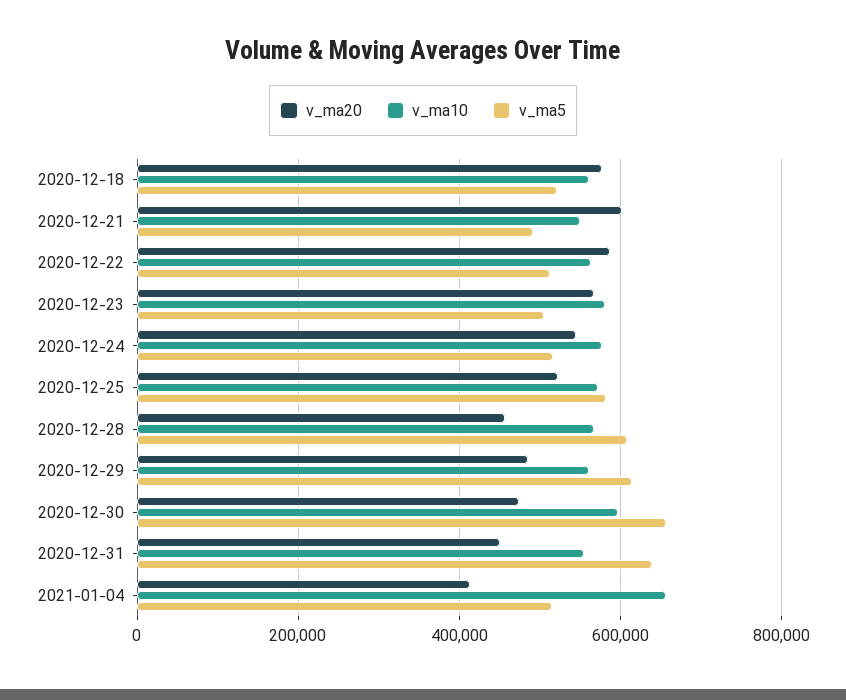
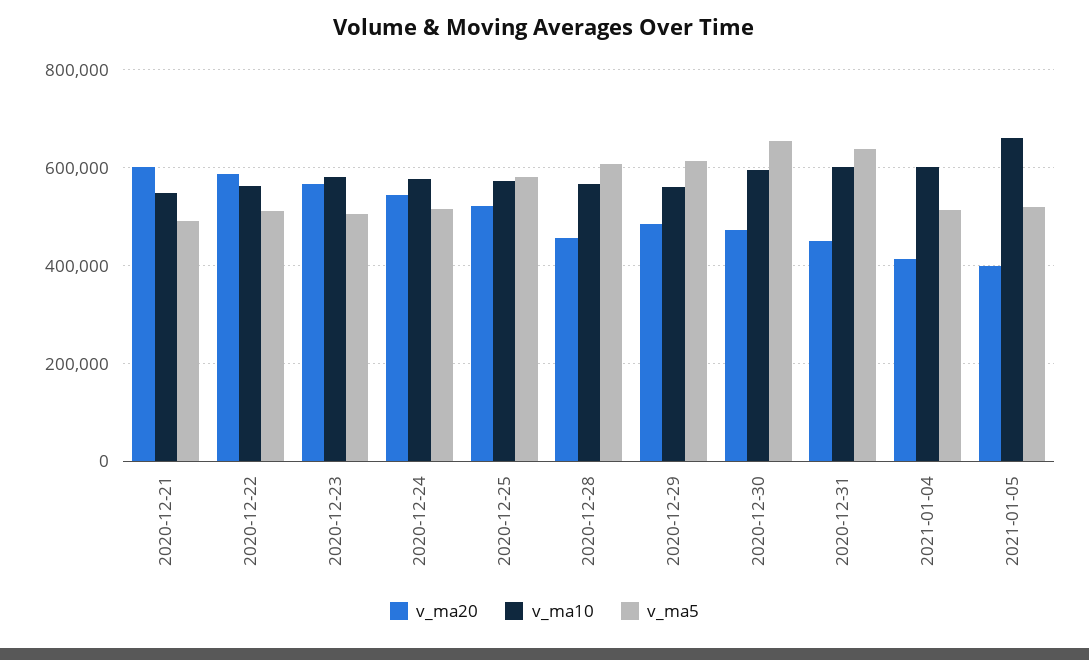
v_ma20, 2020-12-18: 580000 -> none
v_ma10, 2020-12-18: 560000 -> none
v_ma5, 2020-12-18: 520000 -> none
v_ma10, 2020-12-31: 560000 -> 600000
v_ma10, 2021-01-04: 660000 -> 600000
v_ma20, 2021-01-05: none -> 400000
v_ma10, 2021-01-05: none -> 660000
v_ma5, 2021-01-05: none -> 520000

